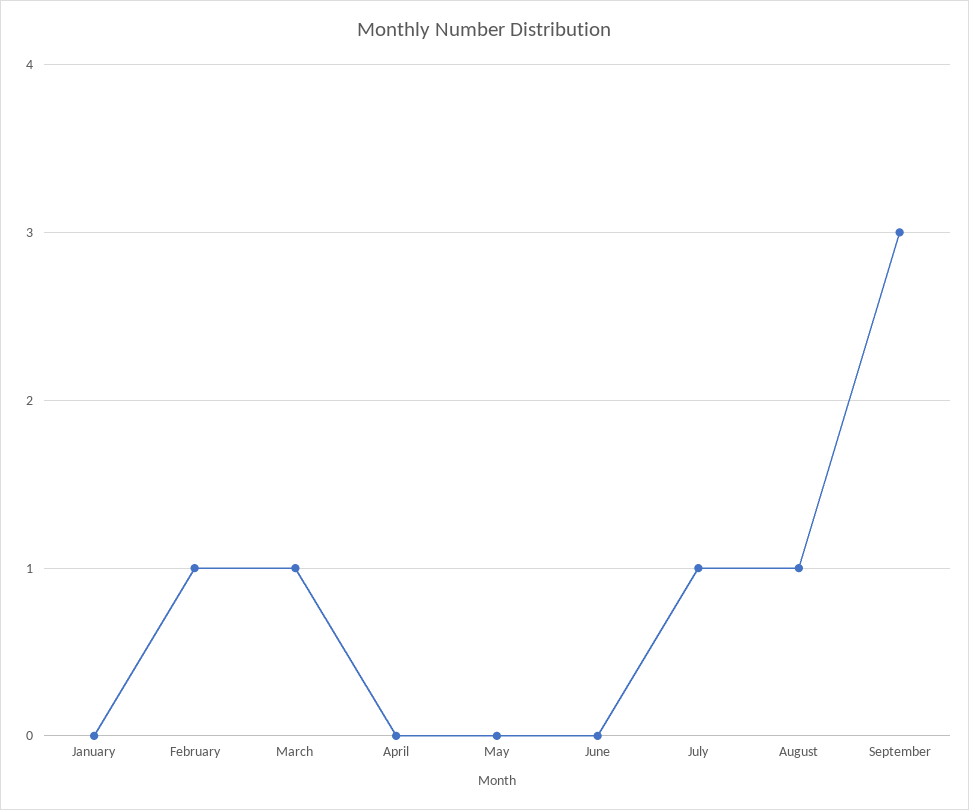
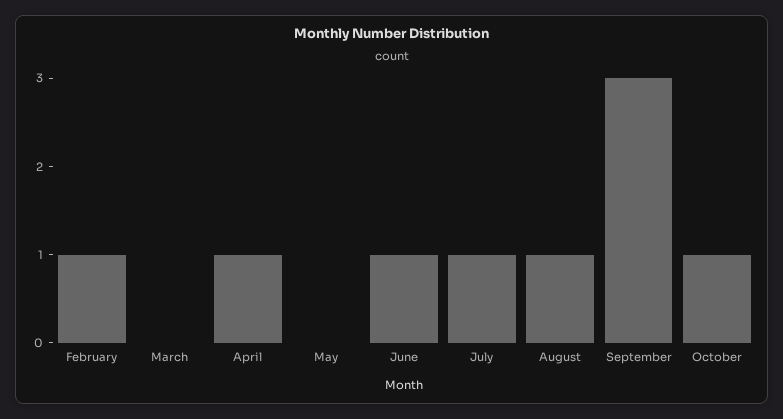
January: 0 -> none
March: 1 -> 0
April: 0 -> 1
June: 0 -> 1
October: none -> 1

